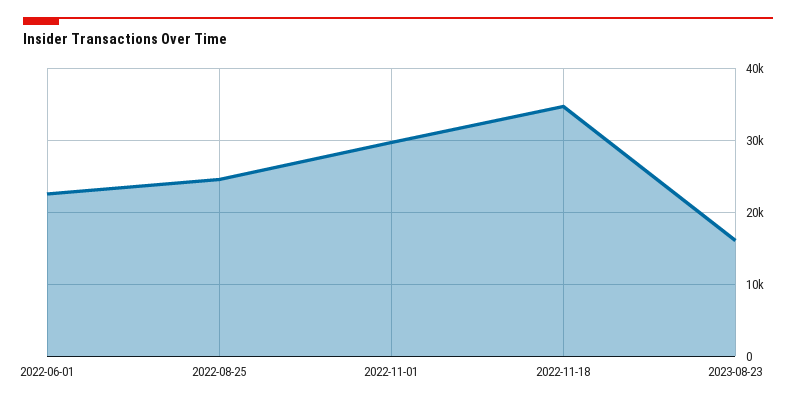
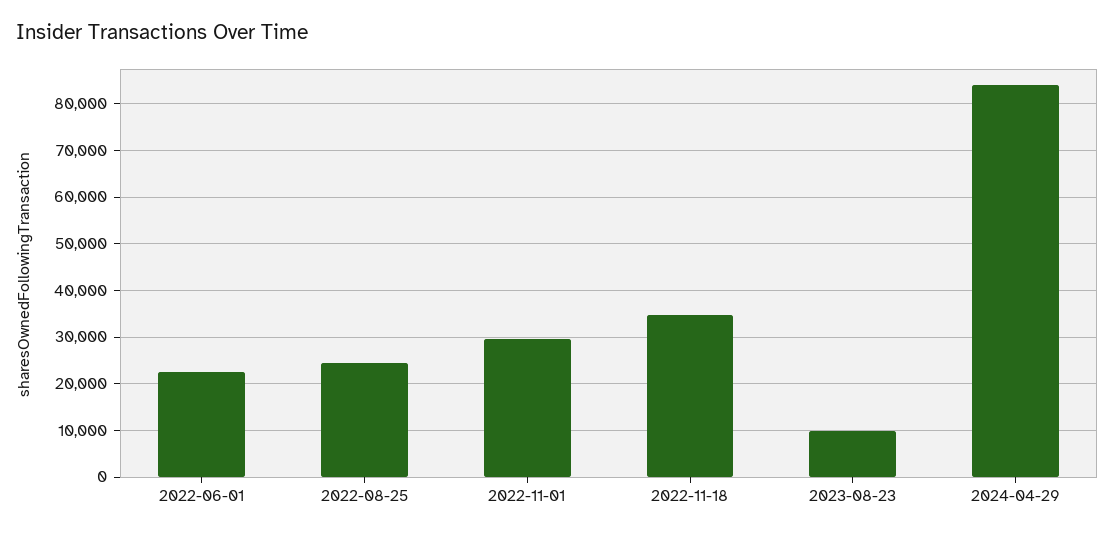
2023-08-23: 16000 -> 10000
2024-04-29: none -> 84000

